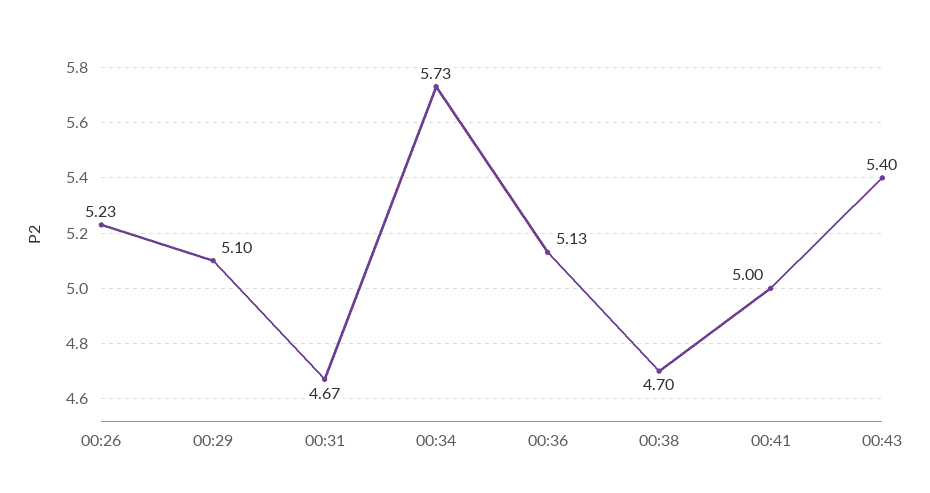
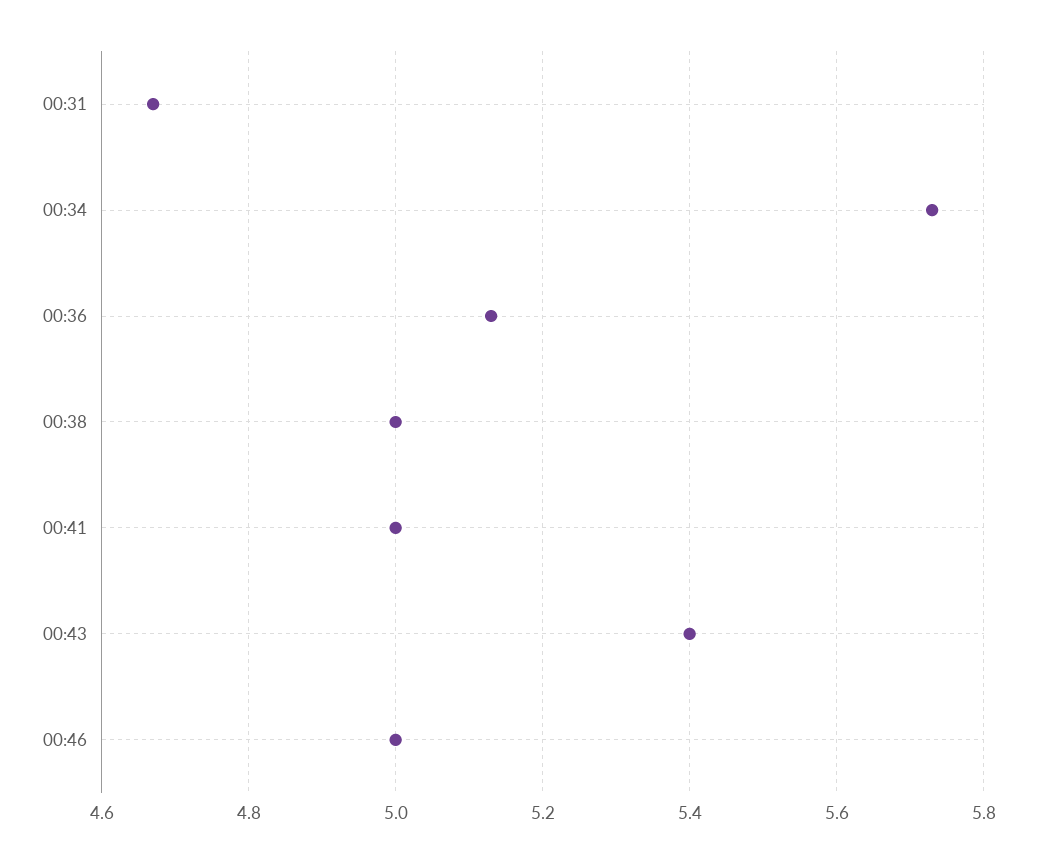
00:26: 5.23 -> none
00:29: 5.1 -> none
00:38: 4.7 -> 5
00:46: none -> 5

